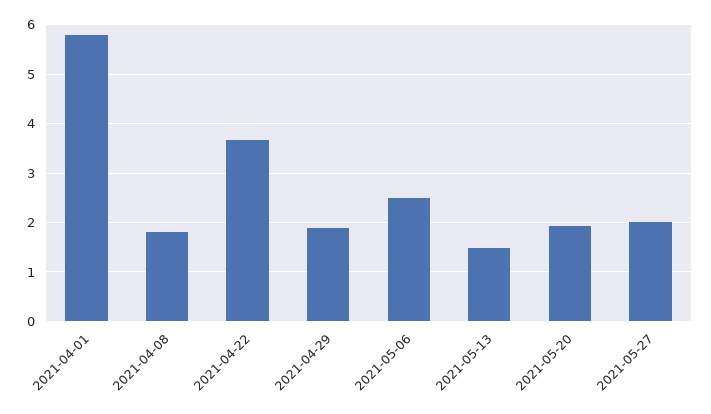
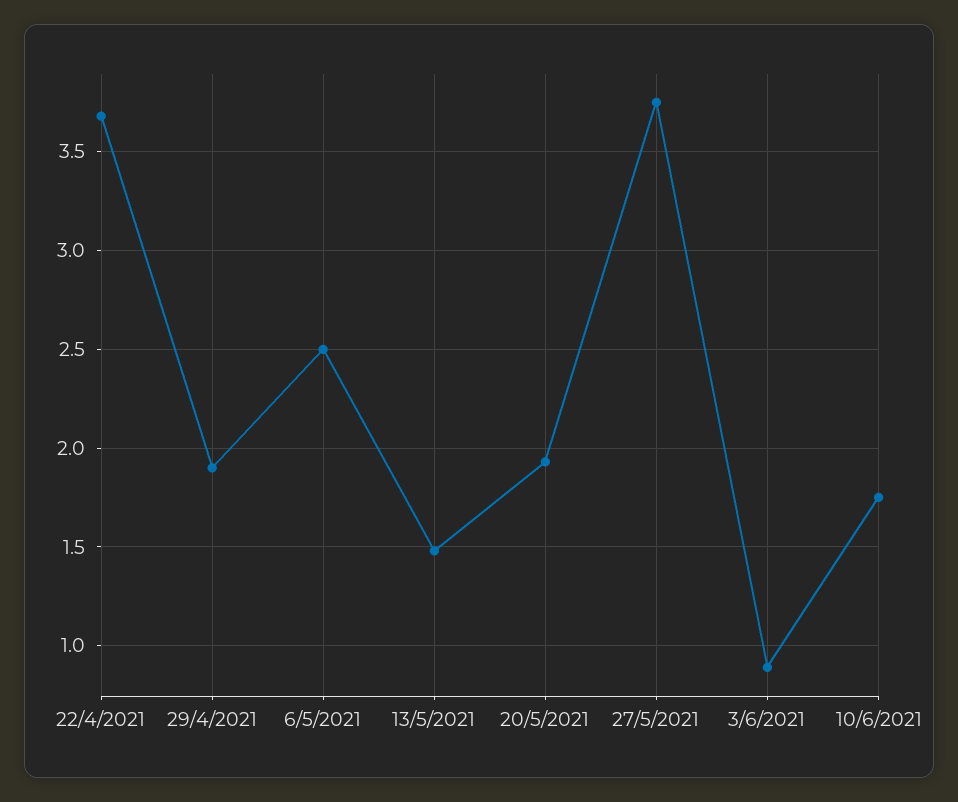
2021-04-01: 5.8 -> none
2021-04-08: 1.8 -> none
2021-05-27: 2 -> 3.75
3/6/2021: none -> 0.9
10/6/2021: none -> 1.75

